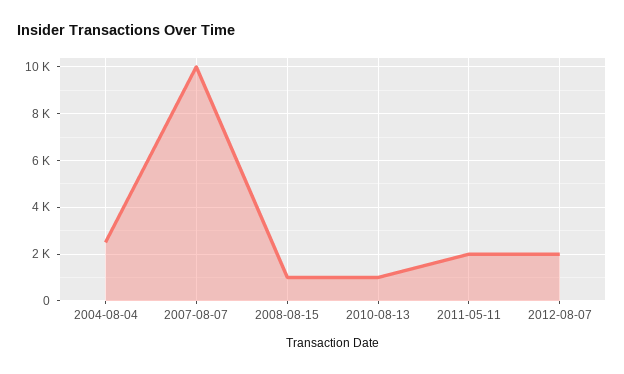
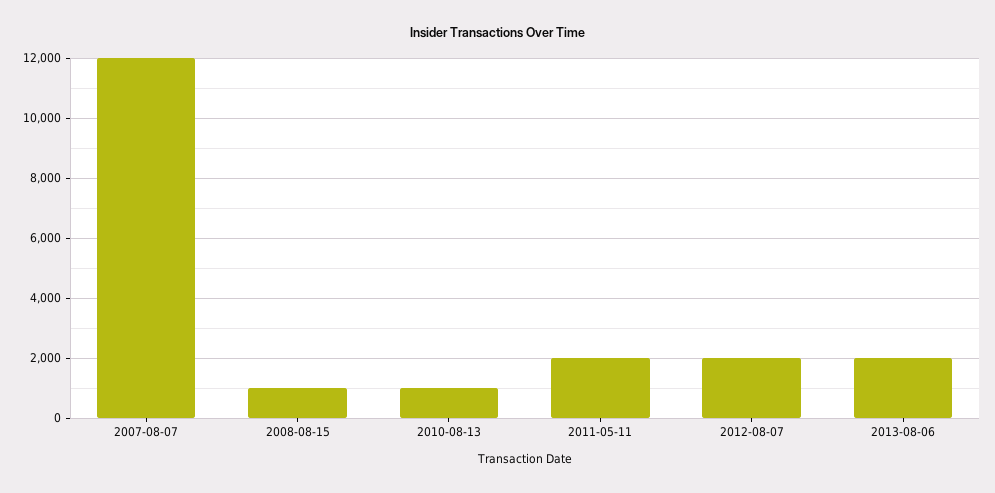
2004-08-04: 2500 -> none
2007-08-07: 10000 -> 12000
2013-08-06: none -> 2000

